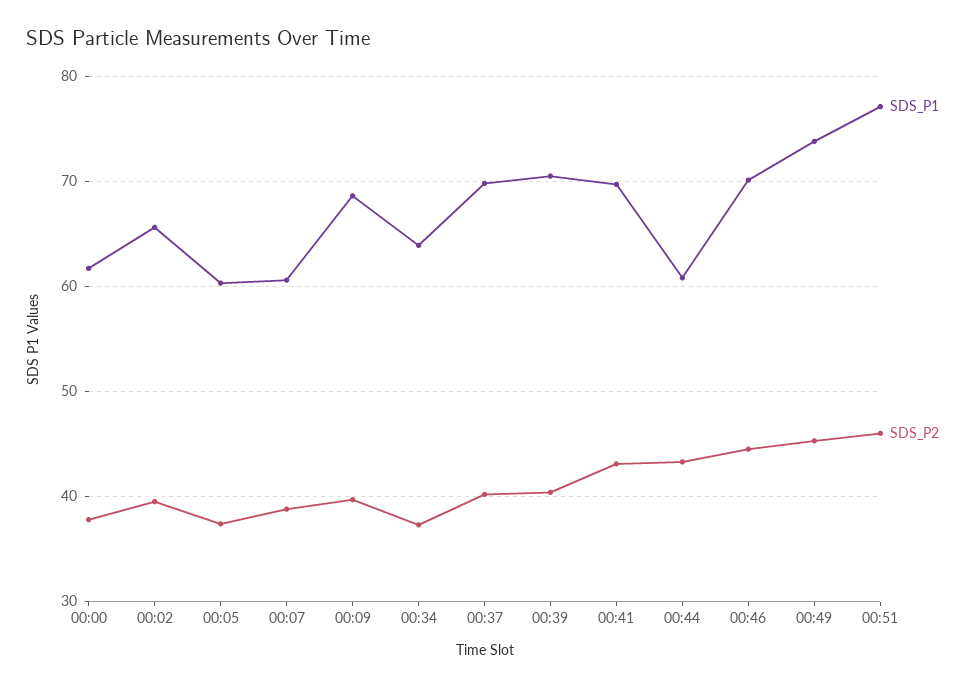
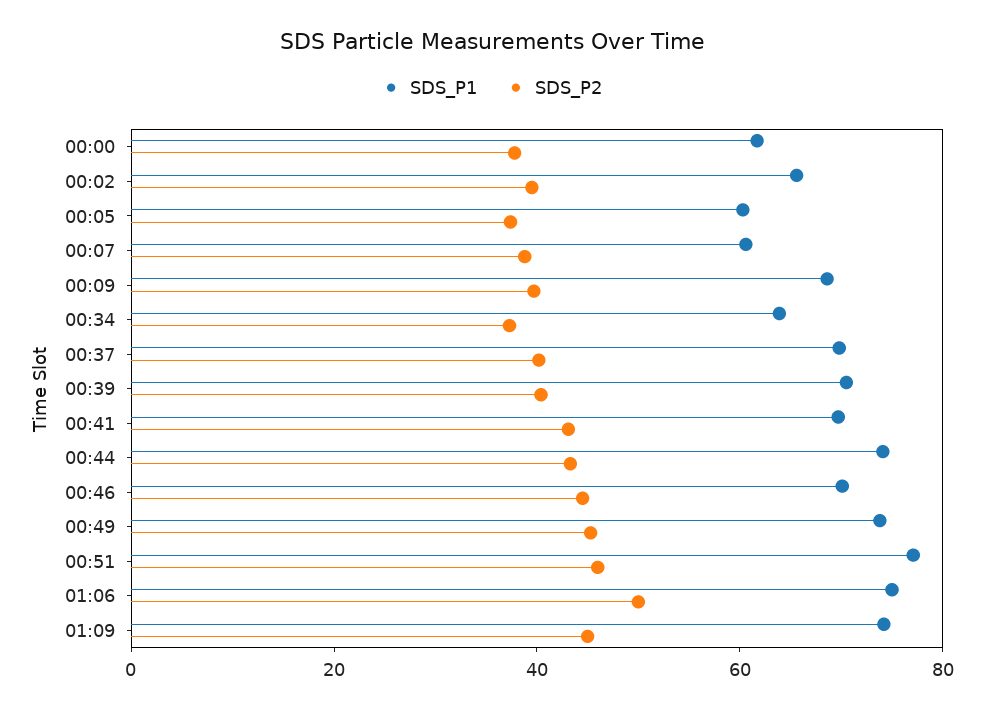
SDS_P1, 00:44: 61 -> 75
SDS_P1, 01:06: none -> 75
SDS_P2, 01:06: none -> 50
SDS_P1, 01:09: none -> 75
SDS_P2, 01:09: none -> 45

